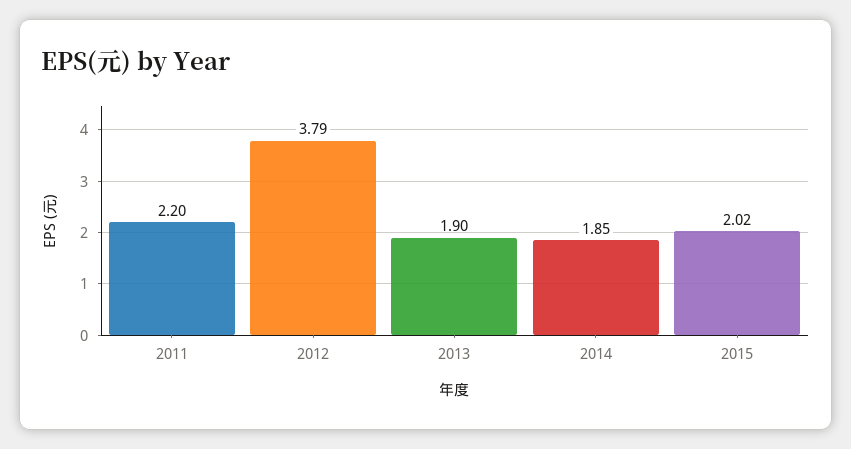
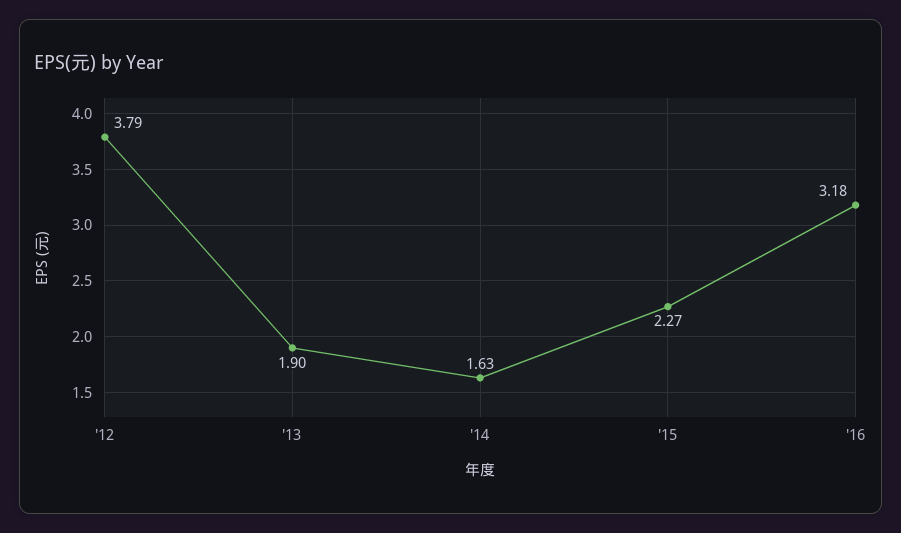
2011: 2.2 -> none
2014: 1.85 -> 1.63
2015: 2.02 -> 2.27
'16: none -> 3.18

